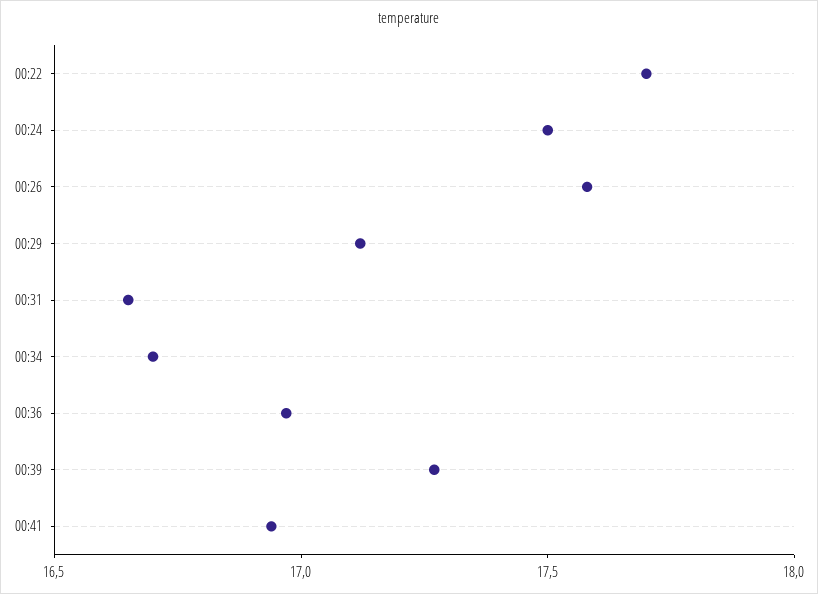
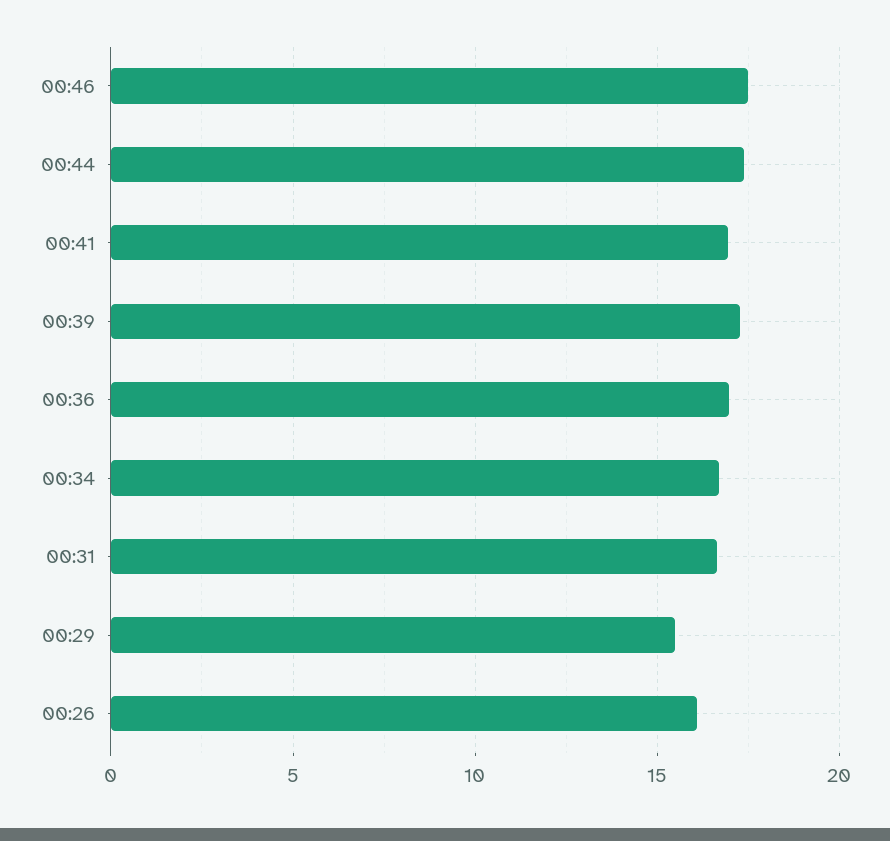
00:22: 17.7 -> none
00:24: 17.5 -> none
00:26: 17.6 -> 16
00:29: 17.1 -> 15.5
00:46: none -> 17.5
00:44: none -> 17.5

